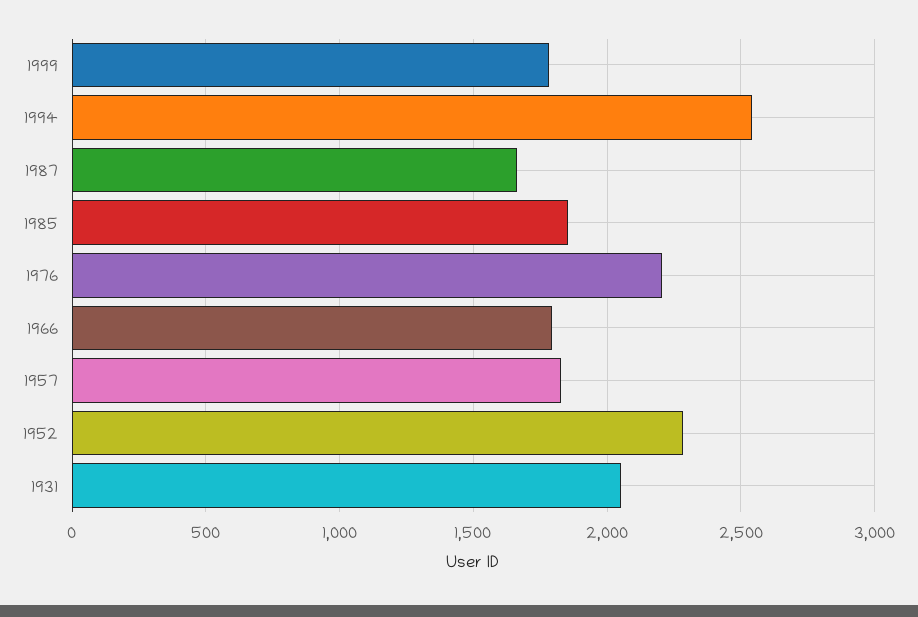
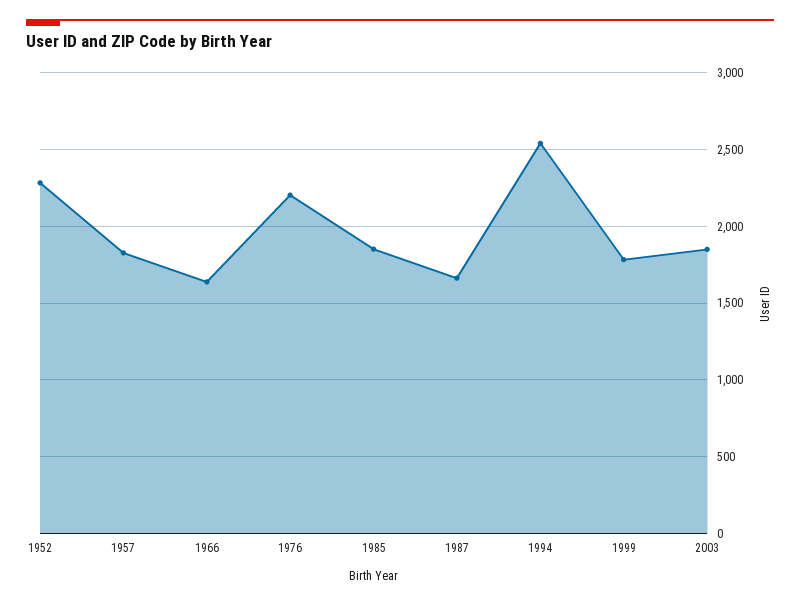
1966: 1800 -> 1650
1931: 2050 -> none
2003: none -> 1850

